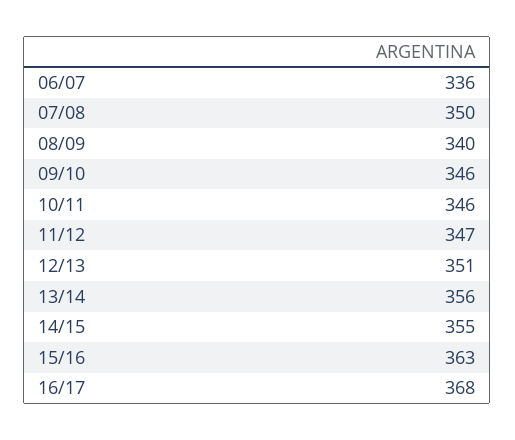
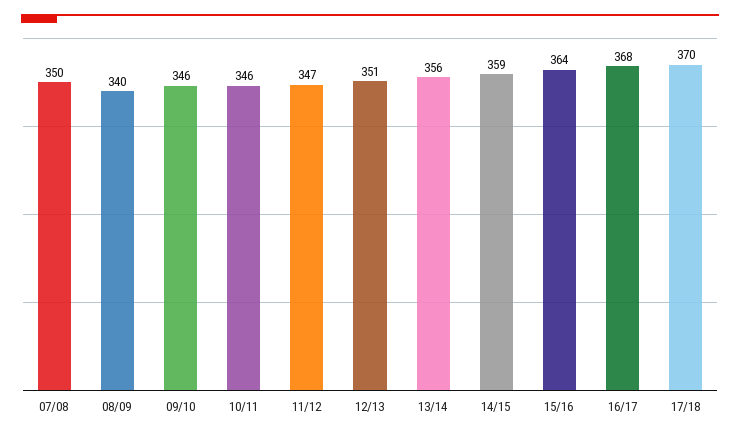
06/07: 336 -> none
14/15: 355 -> 359
15/16: 363 -> 364
17/18: none -> 370

